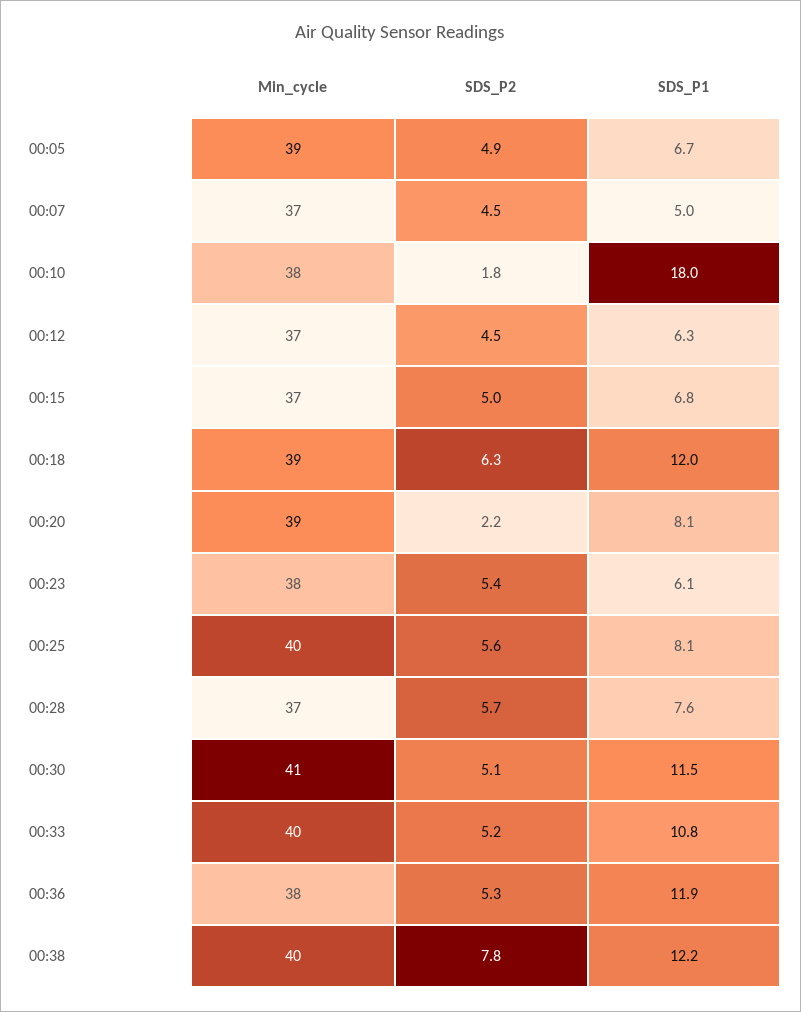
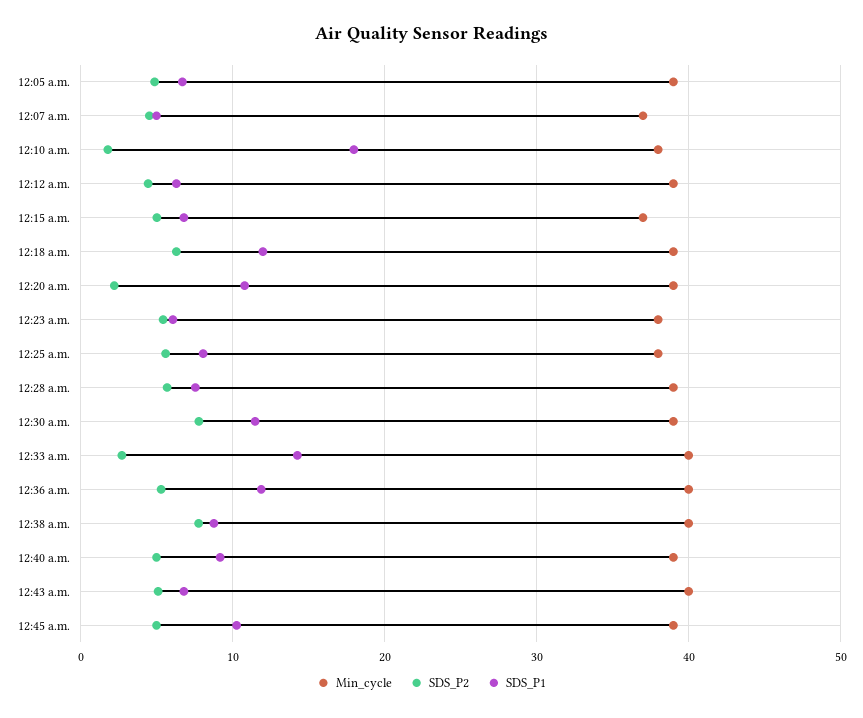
Min_cycle, 00:12: 37 -> 39
SDS_P1, 00:20: 8.1 -> 11
Min_cycle, 00:25: 40 -> 38
Min_cycle, 00:28: 37 -> 39
Min_cycle, 00:30: 41 -> 39
SDS_P2, 00:30: 5.1 -> 8
SDS_P2, 00:33: 5.2 -> 3
SDS_P1, 00:33: 10.8 -> 14
Min_cycle, 00:36: 38 -> 40
SDS_P1, 00:38: 12.2 -> 9
Min_cycle, 12:40 a.m.: none -> 39
SDS_P2, 12:40 a.m.: none -> 5
SDS_P1, 12:40 a.m.: none -> 9
Min_cycle, 12:43 a.m.: none -> 40
SDS_P2, 12:43 a.m.: none -> 5
SDS_P1, 12:43 a.m.: none -> 7
Min_cycle, 12:45 a.m.: none -> 39
SDS_P2, 12:45 a.m.: none -> 5
SDS_P1, 12:45 a.m.: none -> 10

